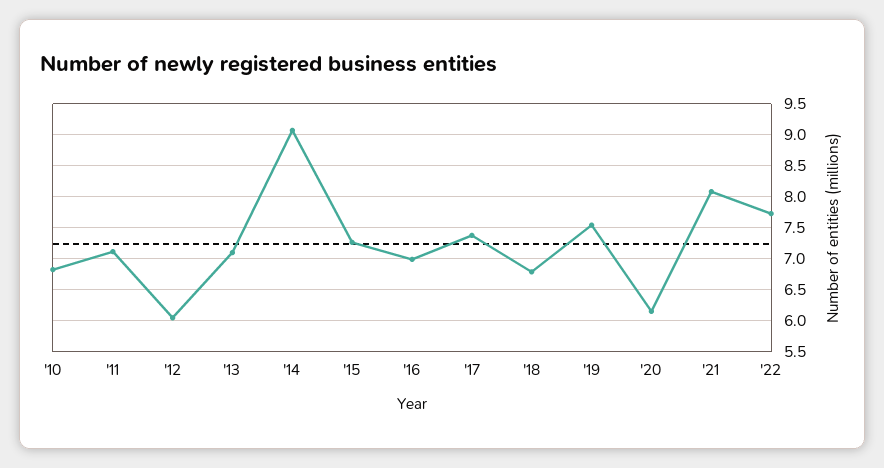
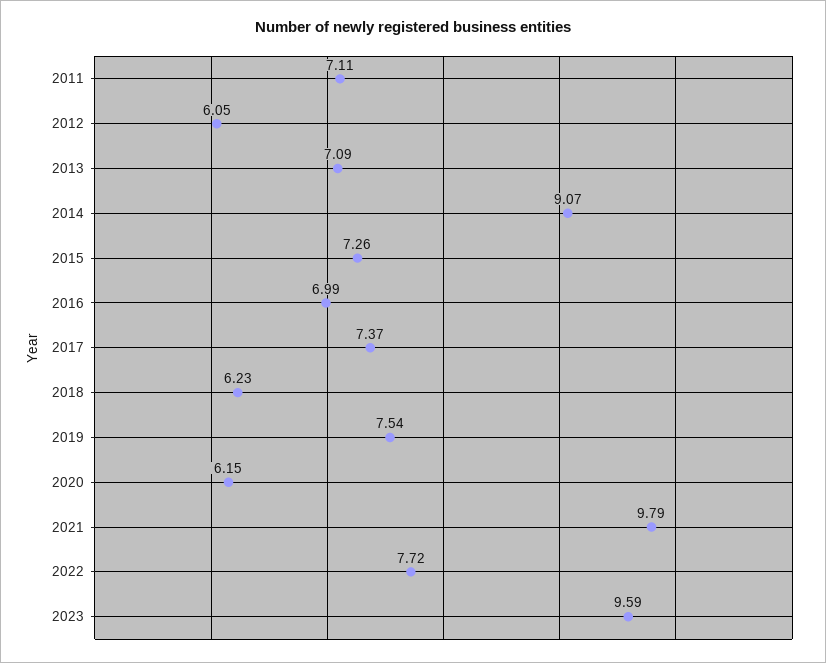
'10: 6.8 -> none
'18: 6.8 -> 6.23
'21: 8.1 -> 9.79
2023: none -> 9.59

